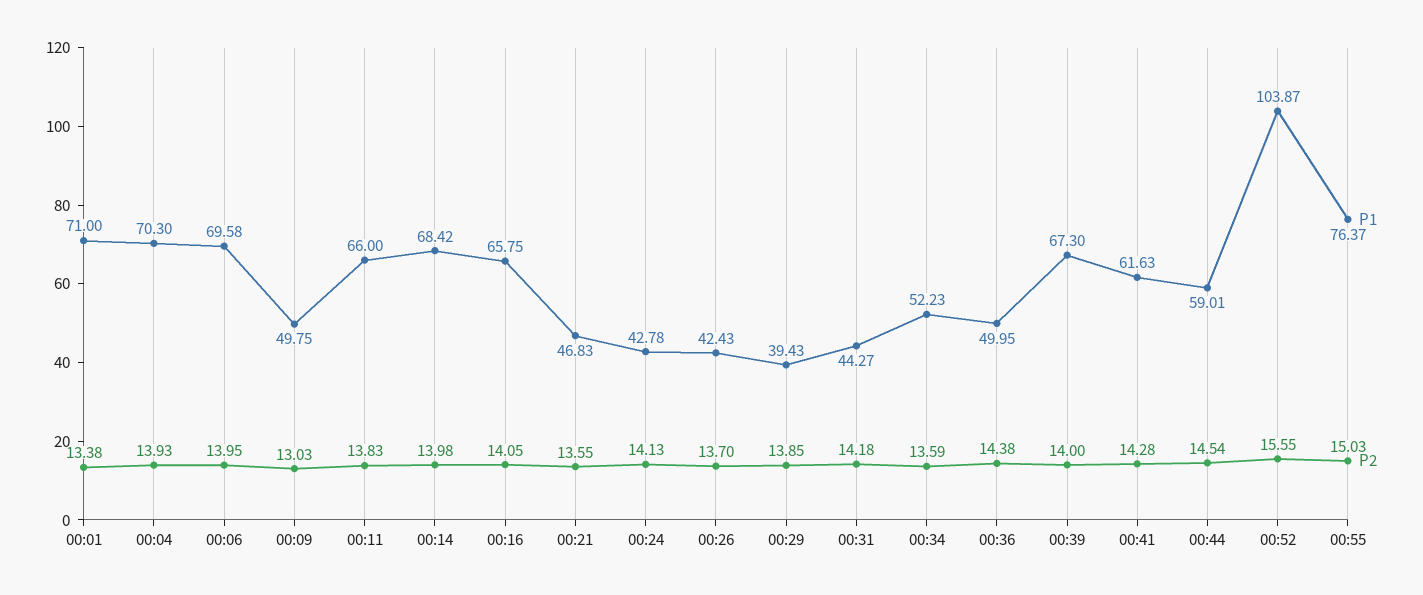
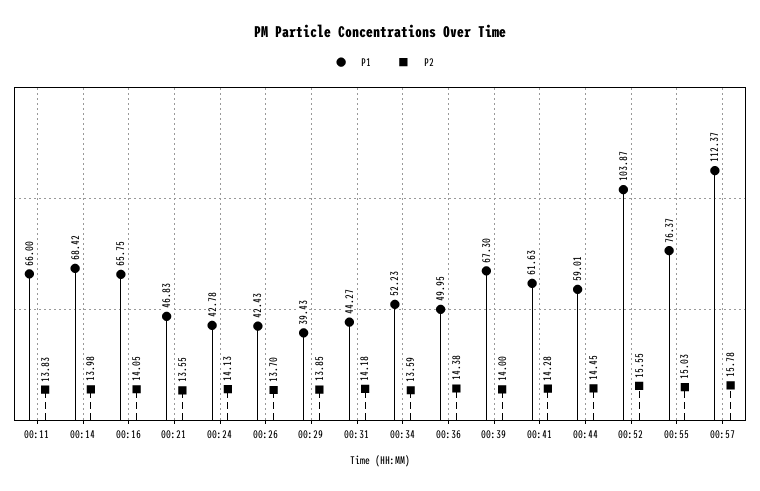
P1, 00:01: 71 -> none
P2, 00:01: 13.38 -> none
P1, 00:04: 70.3 -> none
P2, 00:04: 13.93 -> none
P1, 00:06: 69.58 -> none
P2, 00:06: 13.95 -> none
P1, 00:09: 49.75 -> none
P2, 00:09: 13.03 -> none
P2, 00:44: 14.54 -> 14.45
P1, 00:57: none -> 112.37
P2, 00:57: none -> 15.78

